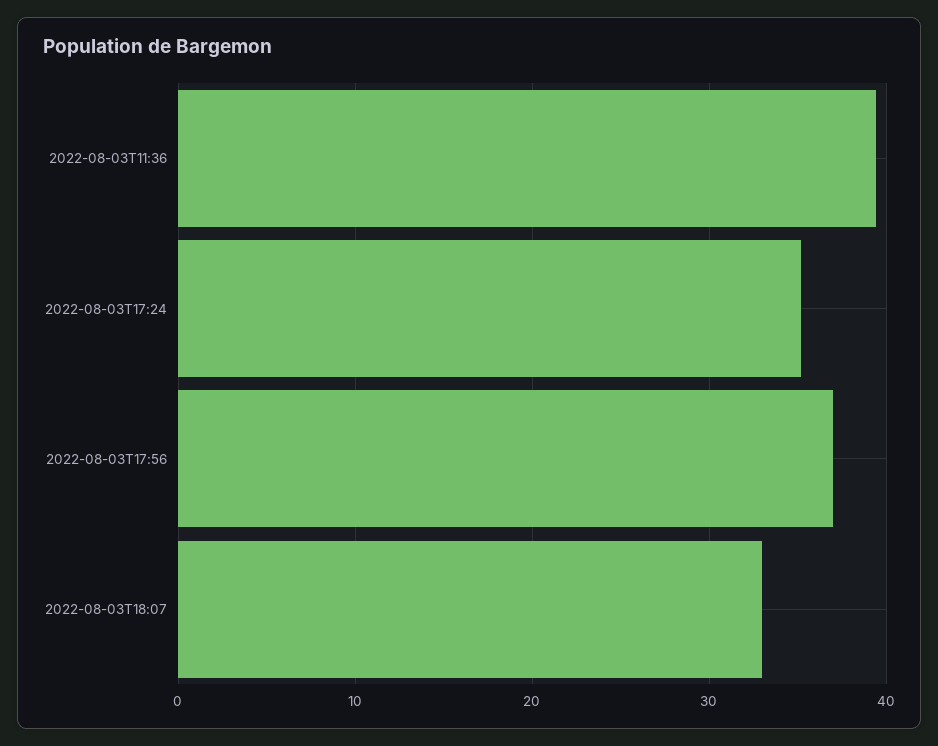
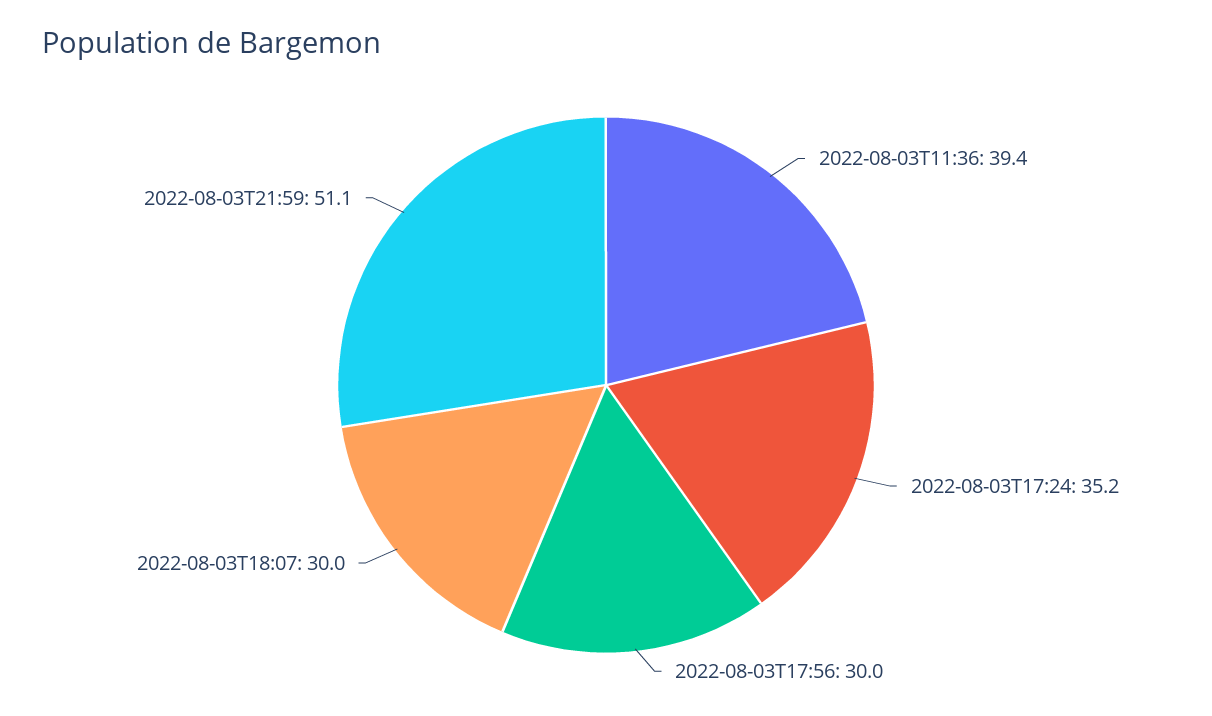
2022-08-03T17:56: 37 -> 30
2022-08-03T18:07: 33 -> 30
2022-08-03T21:59: none -> 51.1

